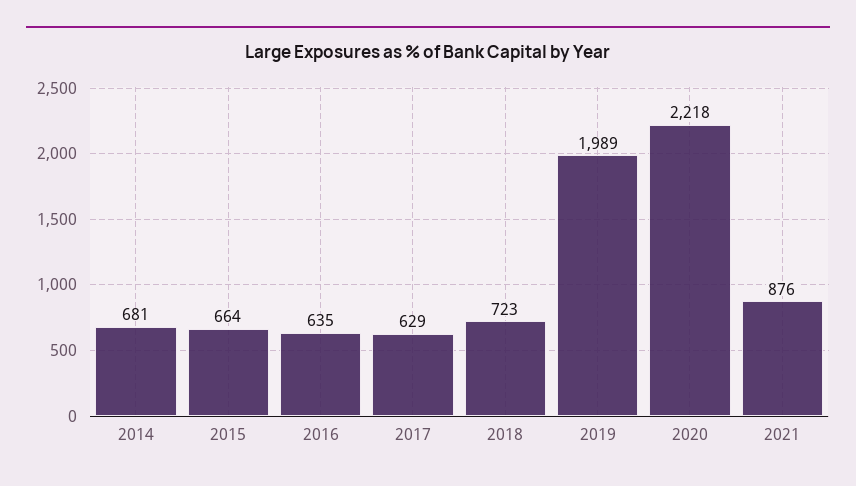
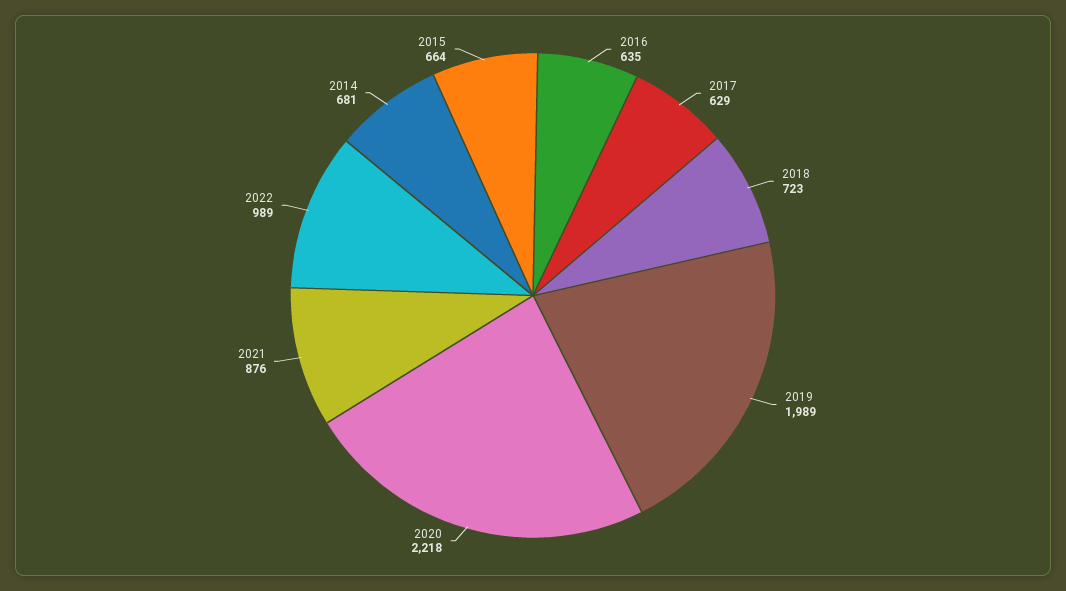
2022: none -> 989

